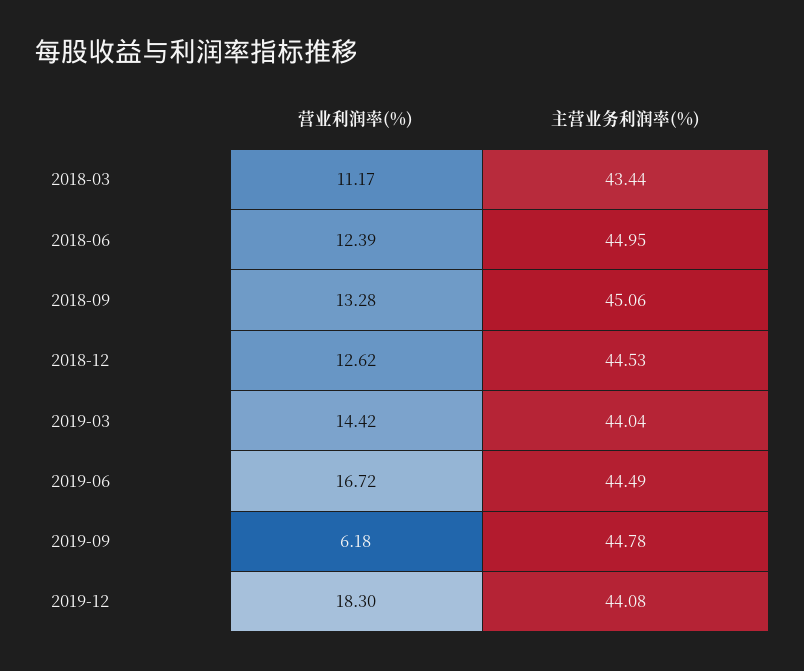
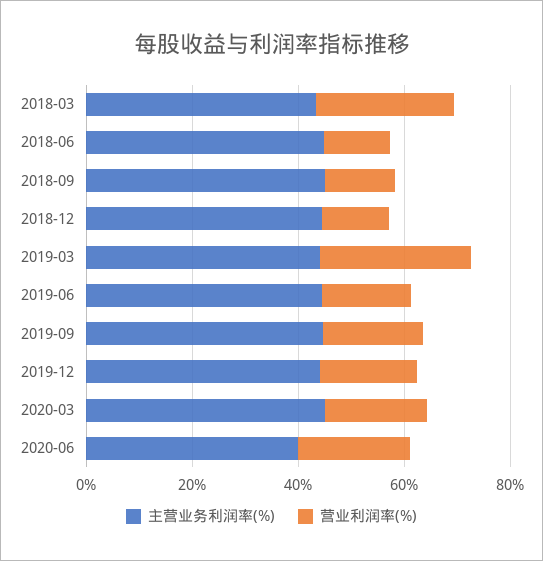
营业利润率(%), 2018-03: 11.17 -> 25
营业利润率(%), 2019-03: 14.42 -> 30
营业利润率(%), 2019-09: 6.18 -> 20
主营业务利润率(%), 2020-03: none -> 45
营业利润率(%), 2020-03: none -> 20
主营业务利润率(%), 2020-06: none -> 40
营业利润率(%), 2020-06: none -> 20

